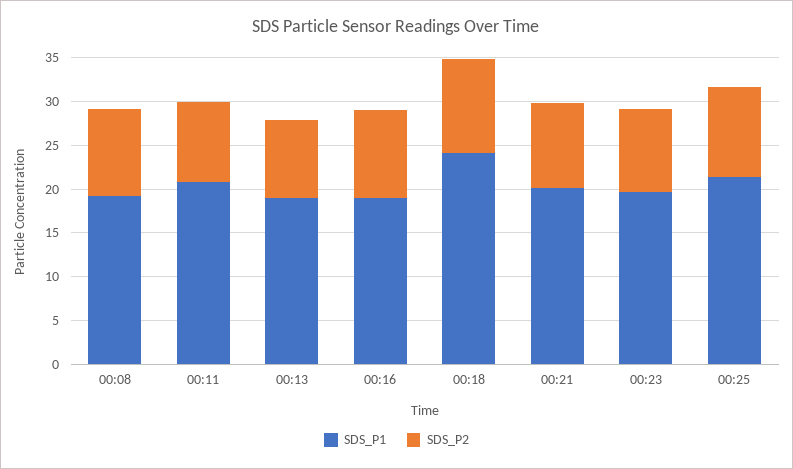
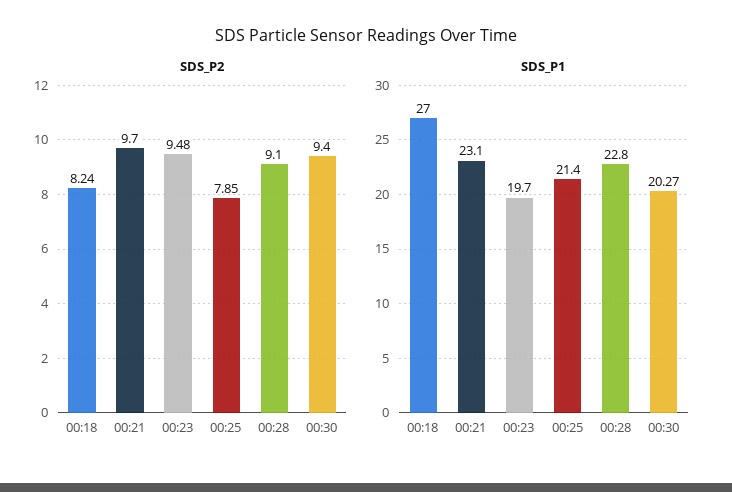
SDS_P1, 00:08: 19 -> none
SDS_P2, 00:08: 10 -> none
SDS_P1, 00:11: 21 -> none
SDS_P2, 00:11: 9 -> none
SDS_P1, 00:13: 19 -> none
SDS_P2, 00:13: 9 -> none
SDS_P1, 00:16: 19 -> none
SDS_P2, 00:16: 10 -> none
SDS_P1, 00:18: 24 -> 27
SDS_P2, 00:18: 11 -> 8.24
SDS_P1, 00:21: 20 -> 23.1
SDS_P2, 00:25: 10 -> 7.85
SDS_P2, 00:28: none -> 9.1
SDS_P2, 00:30: none -> 9.4
SDS_P1, 00:28: none -> 22.8
SDS_P1, 00:30: none -> 20.27

